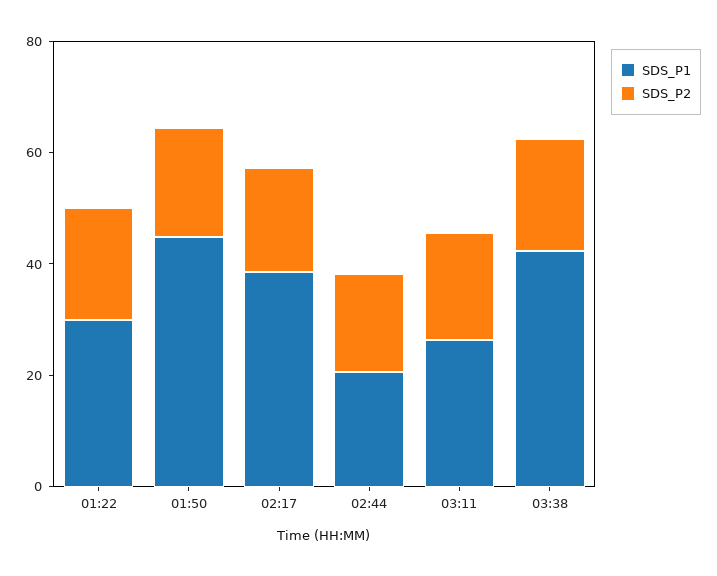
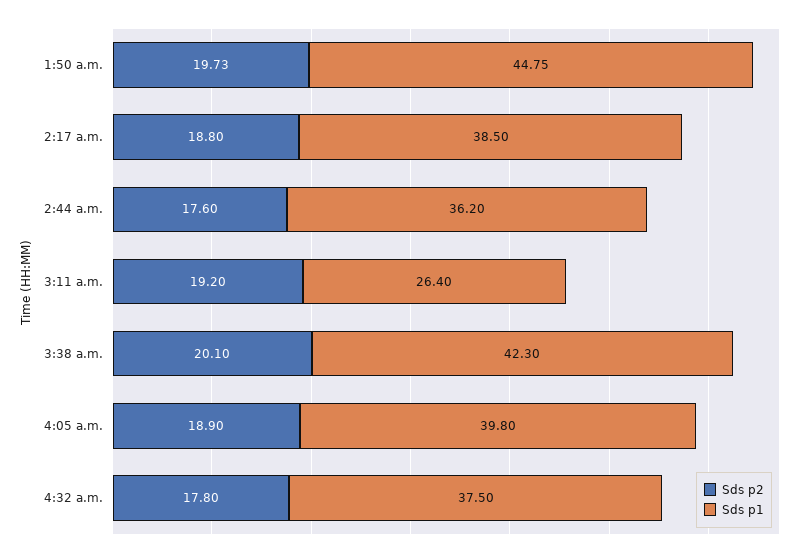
SDS_P1, 01:22: 30 -> none
SDS_P2, 01:22: 20 -> none
SDS_P1, 02:44: 20 -> 36.2
SDS_P2, 4:05 a.m.: none -> 18.9
SDS_P1, 4:05 a.m.: none -> 39.8
SDS_P2, 4:32 a.m.: none -> 17.8
SDS_P1, 4:32 a.m.: none -> 37.5

